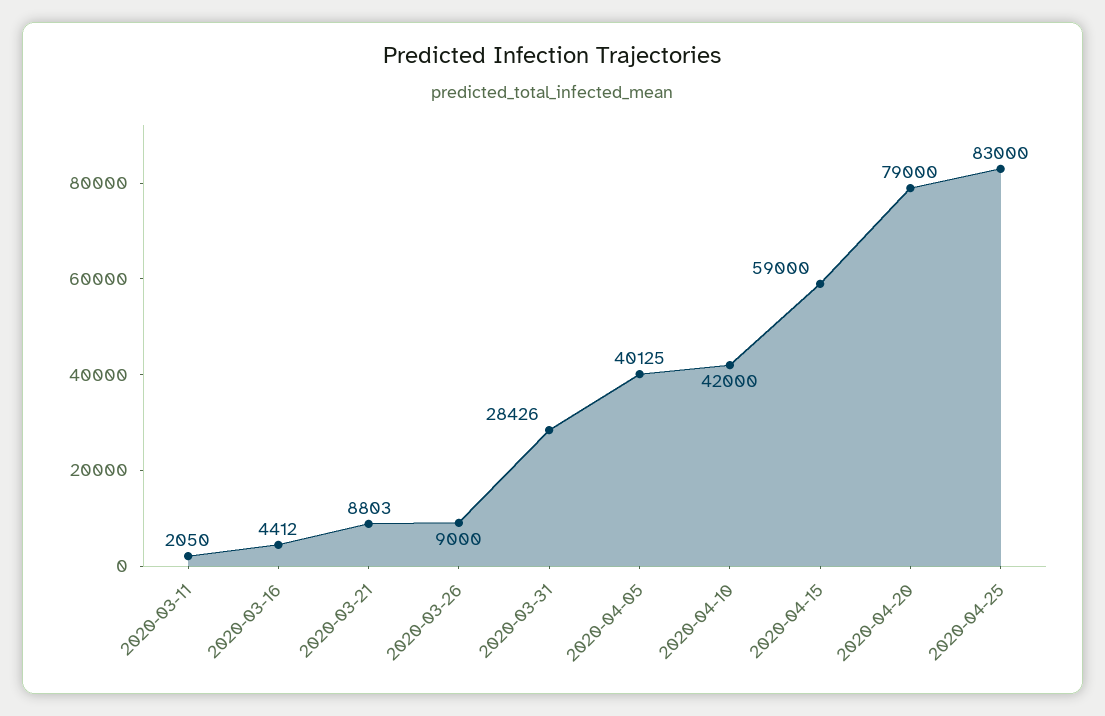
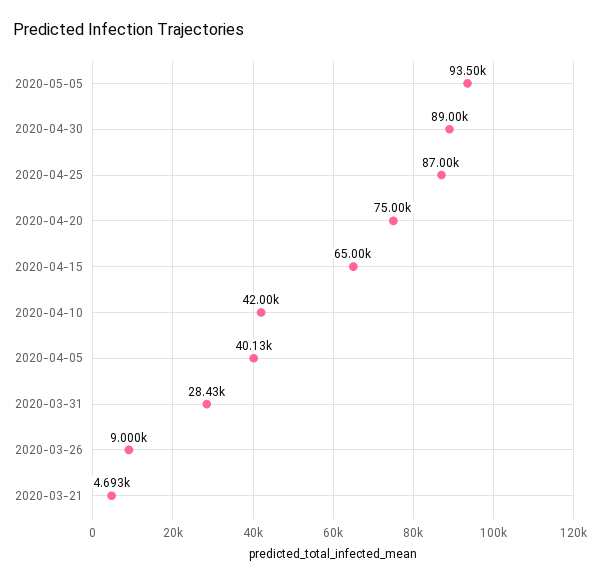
2020-03-11: 2050 -> none
2020-03-16: 4412 -> none
2020-03-21: 8803 -> 4693
2020-04-15: 59000 -> 65000
2020-04-20: 79000 -> 75000
2020-04-25: 83000 -> 87000
2020-05-05: none -> 93500
2020-04-30: none -> 89000

